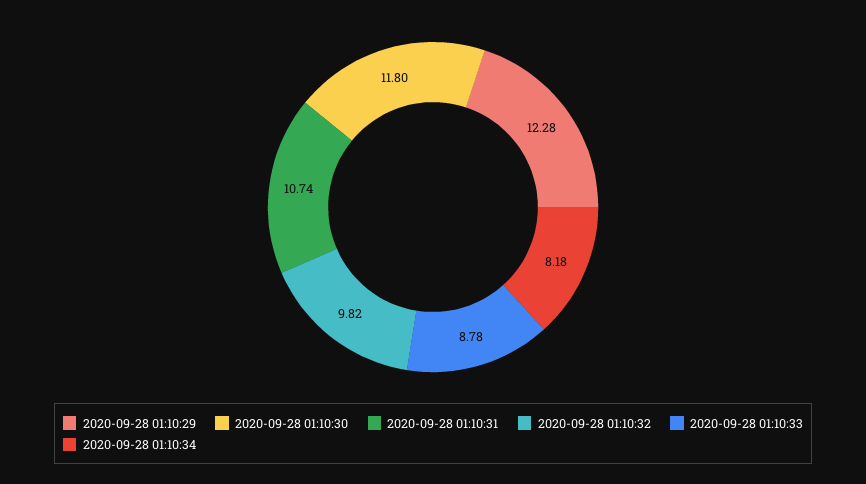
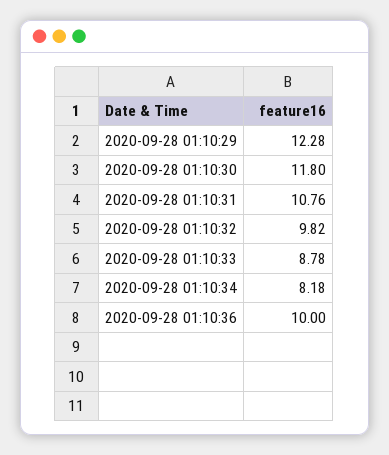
2020-09-28 01:10:31: 10.74 -> 10.76
2020-09-28 01:10:36: none -> 10

